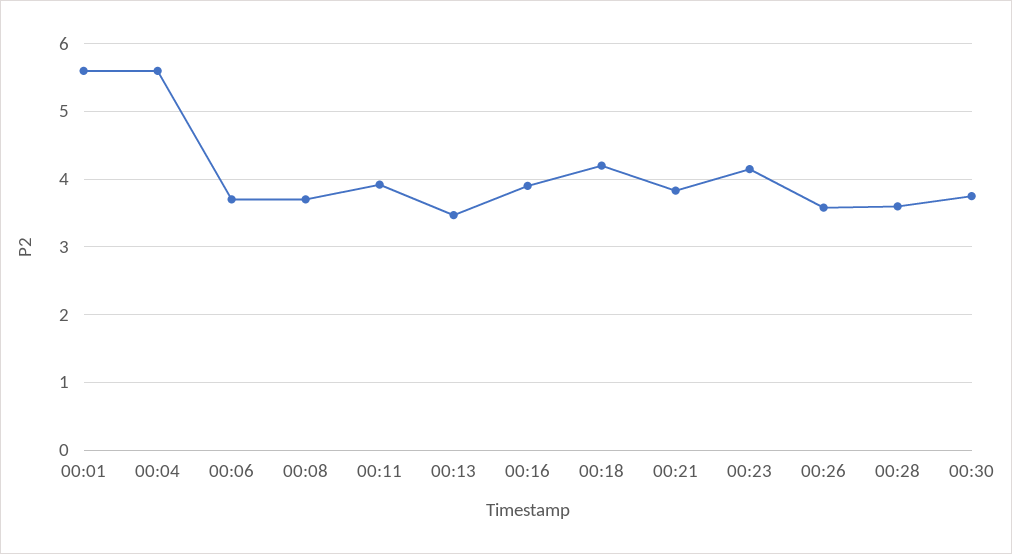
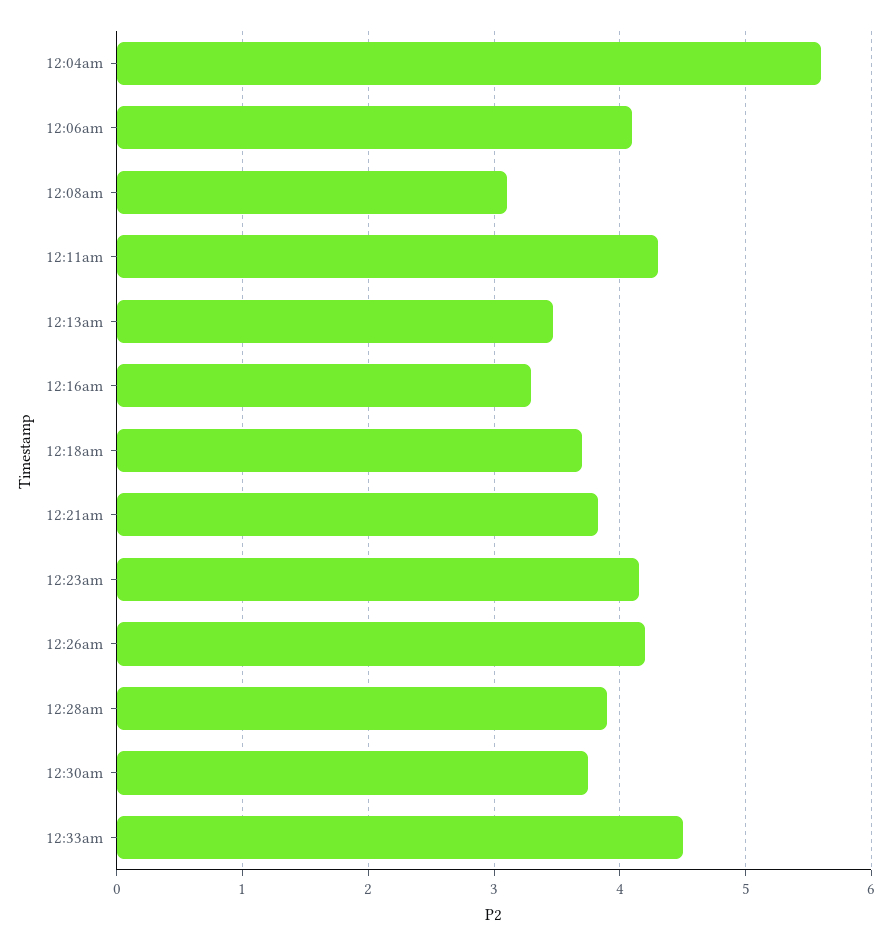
00:01: 5.6 -> none
00:06: 3.7 -> 4.1
00:08: 3.7 -> 3.1
00:11: 3.9 -> 4.3
00:16: 3.9 -> 3.3
00:18: 4.2 -> 3.7
00:26: 3.6 -> 4.2
00:28: 3.6 -> 3.9
12:33am: none -> 4.5

